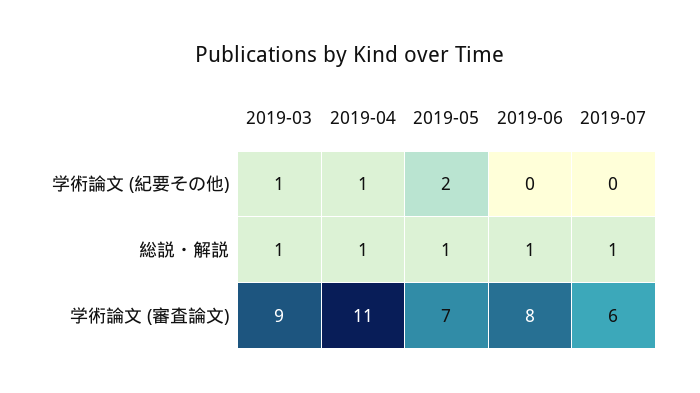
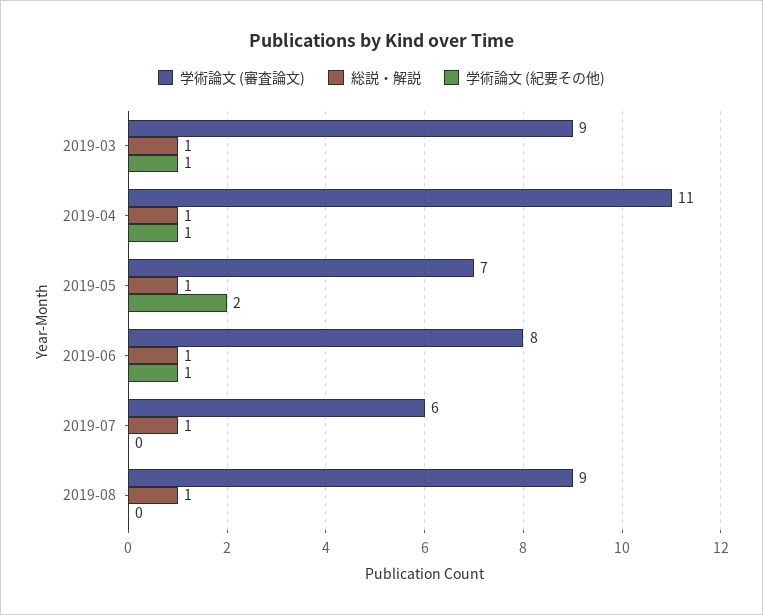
学術論文 (紀要その他), 2019-06: 0 -> 1
学術論文 (審査論文), 2019-08: none -> 9
総説・解説, 2019-08: none -> 1
学術論文 (紀要その他), 2019-08: none -> 0

